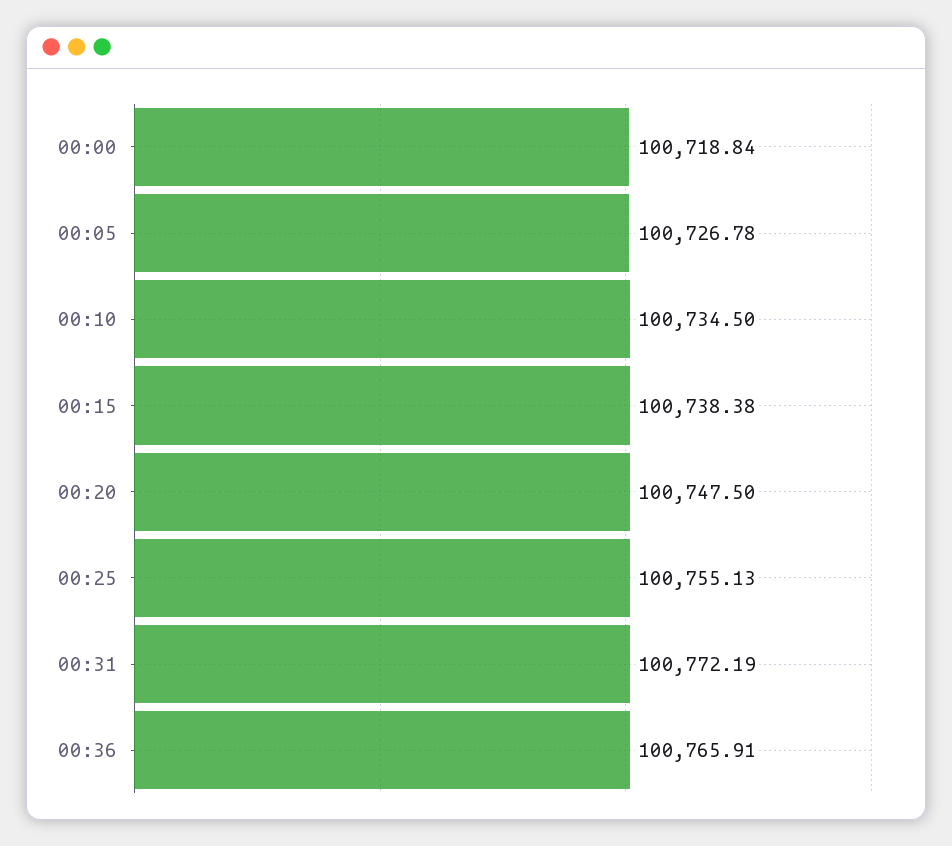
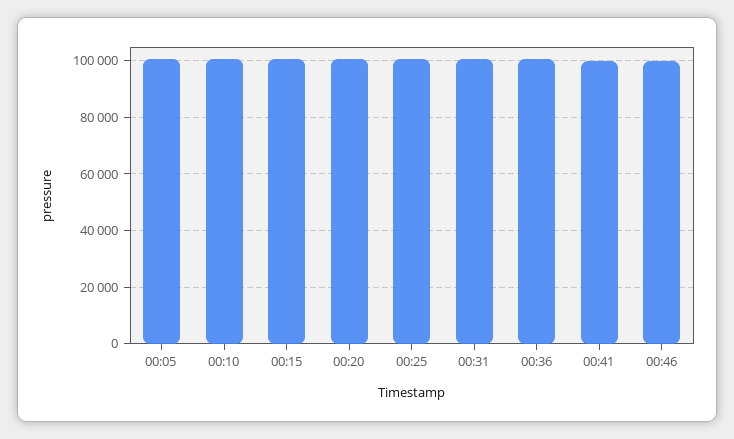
00:00: 100718.84 -> none
00:41: none -> 100000
00:46: none -> 100000

